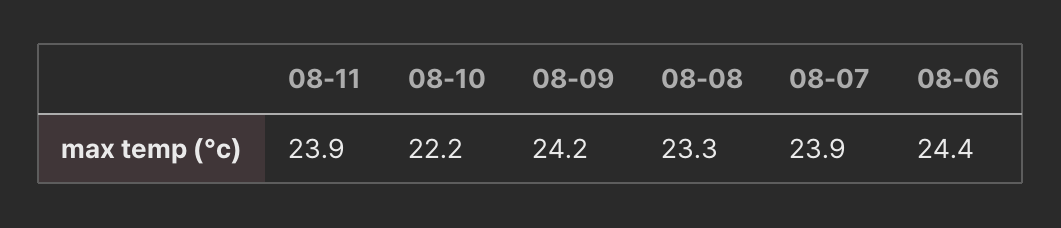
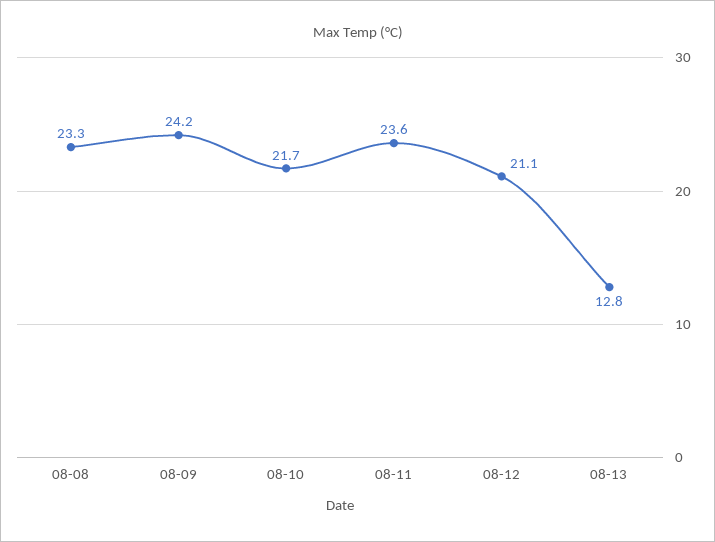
08-11: 23.9 -> 23.6
08-10: 22.2 -> 21.7
08-07: 23.9 -> none
08-06: 24.4 -> none
08-12: none -> 21.1
08-13: none -> 12.8

